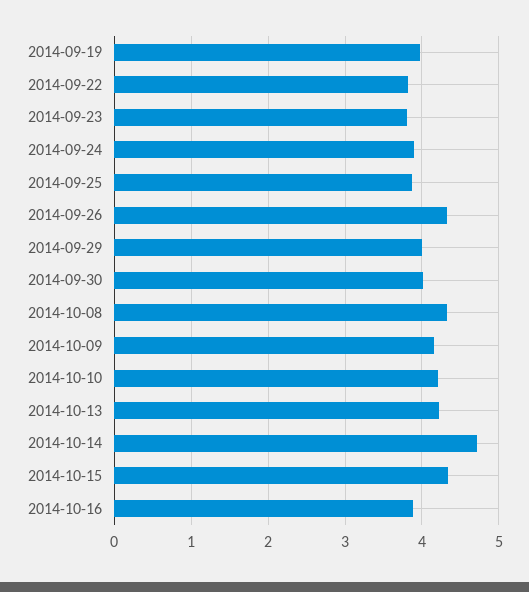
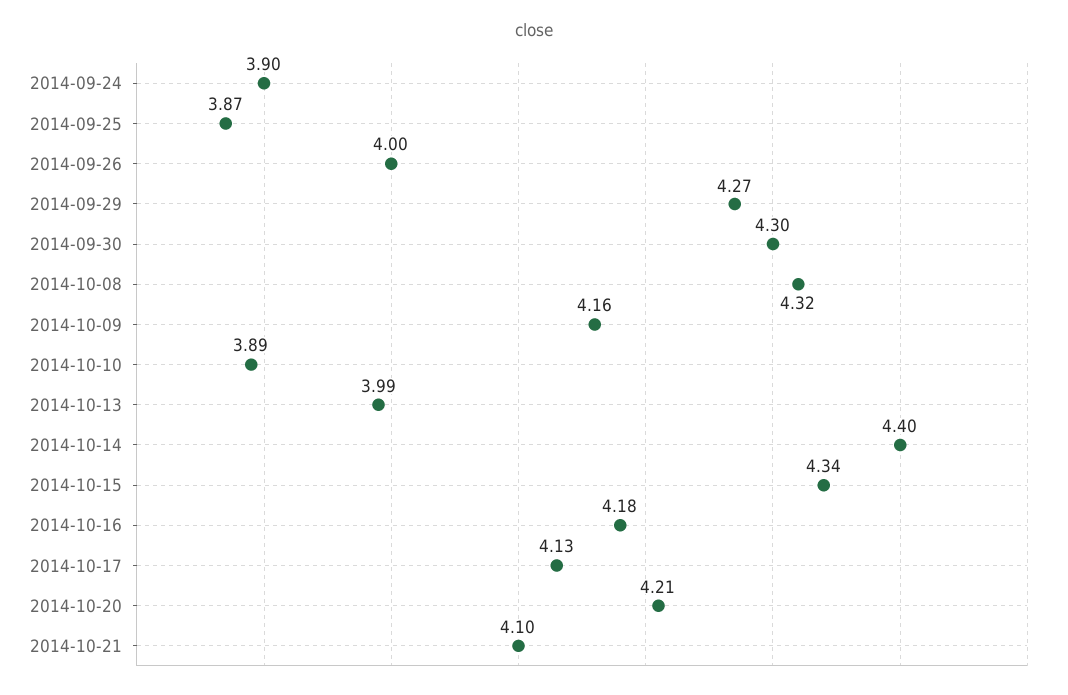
2014-09-19: 4 -> none
2014-09-22: 3.8 -> none
2014-09-23: 3.8 -> none
2014-09-26: 4.3 -> 4
2014-09-29: 4 -> 4.27
2014-09-30: 4 -> 4.3
2014-10-10: 4.2 -> 3.89
2014-10-13: 4.2 -> 3.99
2014-10-14: 4.7 -> 4.4
2014-10-16: 3.9 -> 4.18
2014-10-17: none -> 4.13
2014-10-20: none -> 4.21
2014-10-21: none -> 4.1

